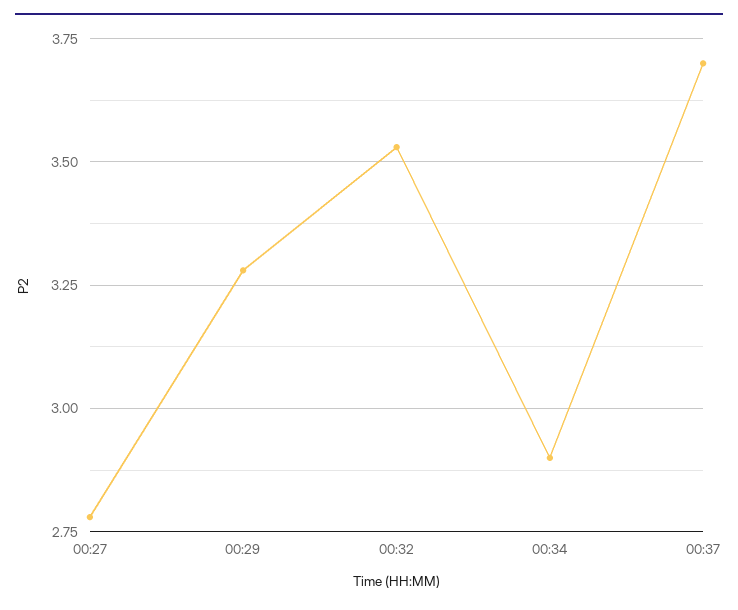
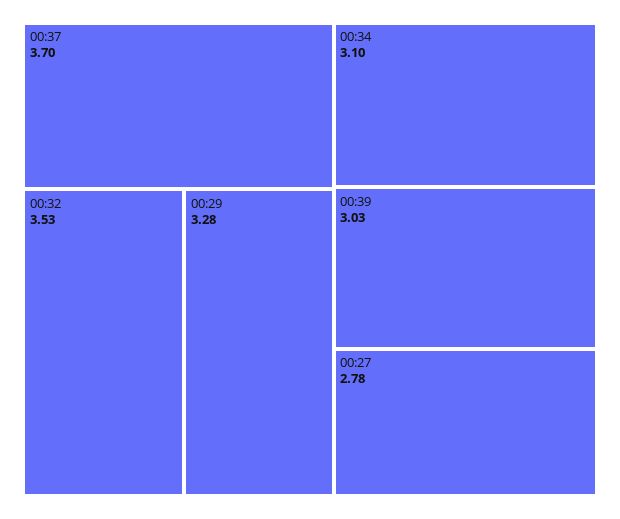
00:34: 2.9 -> 3.1
00:39: none -> 3.03

